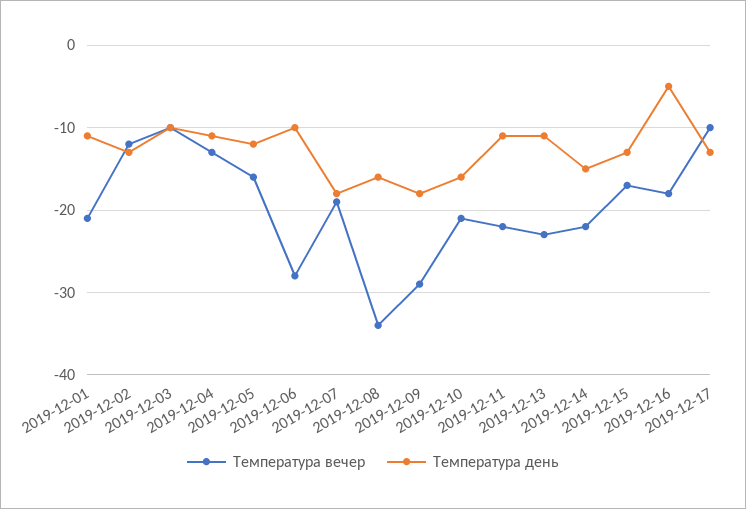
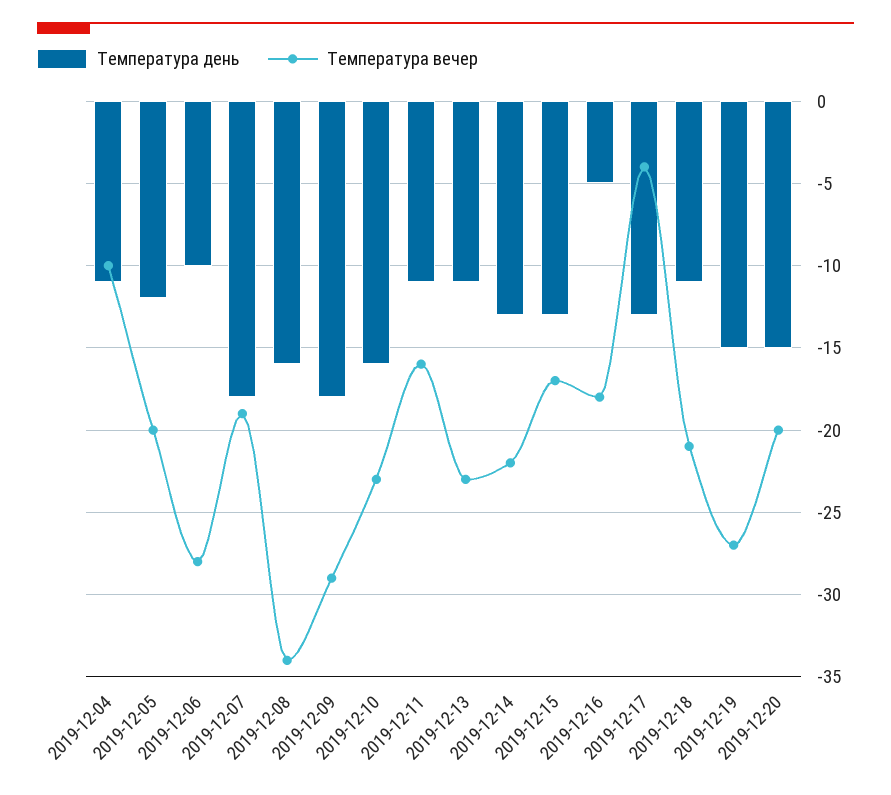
Температура вечер, 2019-12-01: -21 -> none
Температура день, 2019-12-01: -11 -> none
Температура вечер, 2019-12-02: -12 -> none
Температура день, 2019-12-02: -13 -> none
Температура вечер, 2019-12-03: -10 -> none
Температура день, 2019-12-03: -10 -> none
Температура вечер, 2019-12-04: -13 -> -10
Температура вечер, 2019-12-05: -16 -> -20
Температура вечер, 2019-12-10: -21 -> -23
Температура вечер, 2019-12-11: -22 -> -16
Температура день, 2019-12-14: -15 -> -13
Температура вечер, 2019-12-17: -10 -> -4
Температура день, 2019-12-18: none -> -11
Температура вечер, 2019-12-18: none -> -21
Температура день, 2019-12-19: none -> -15
Температура вечер, 2019-12-19: none -> -27
Температура день, 2019-12-20: none -> -15
Температура вечер, 2019-12-20: none -> -20

